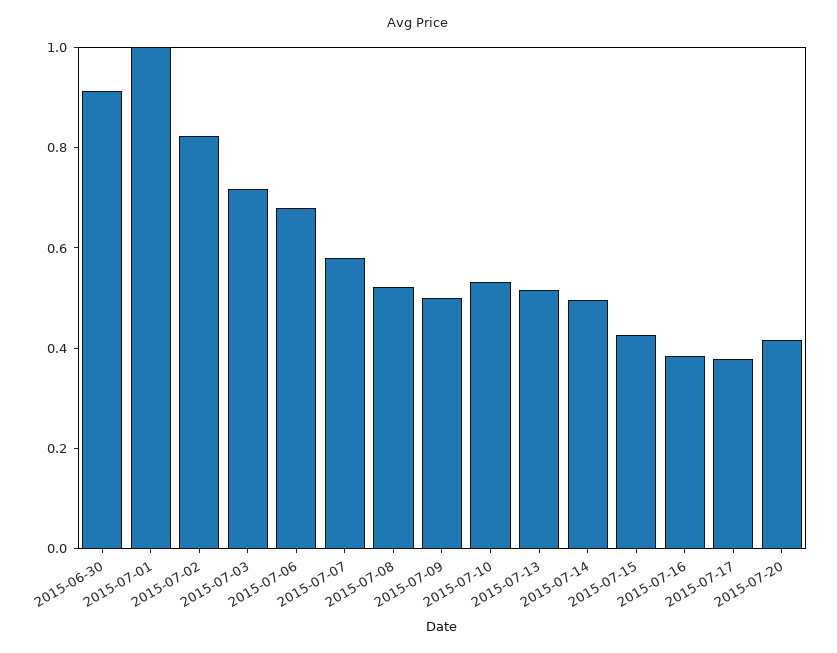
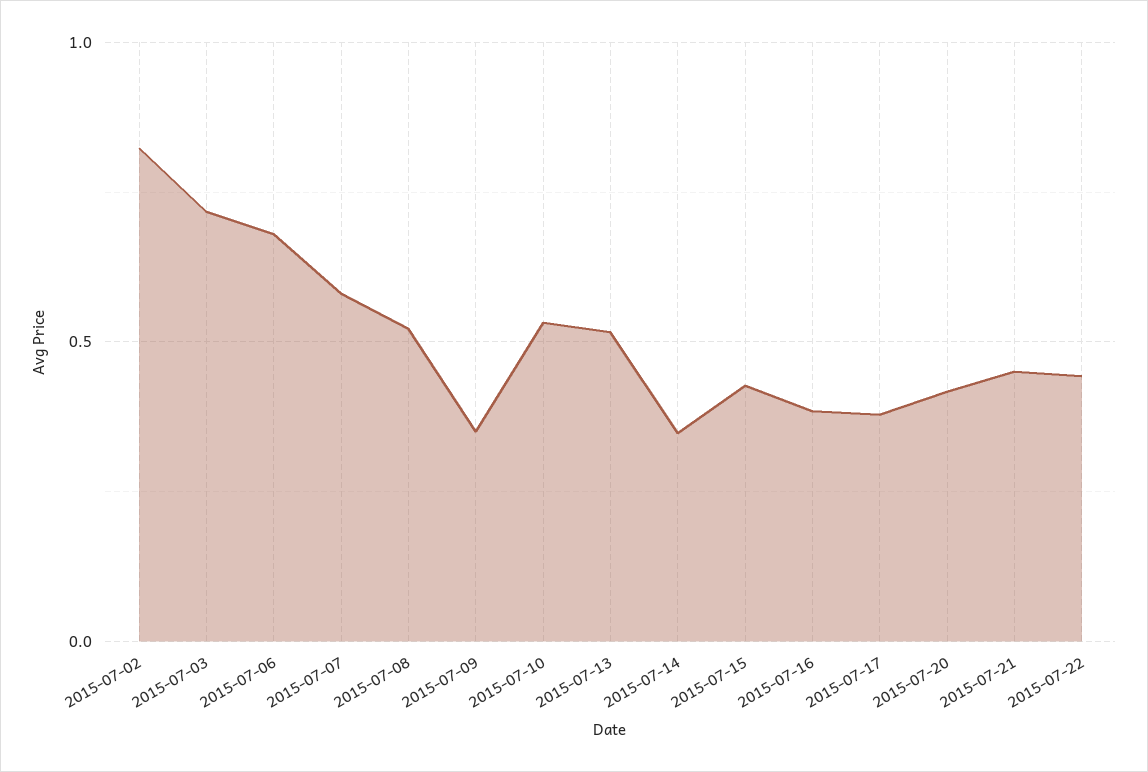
2015-06-30: 0.9 -> none
2015-07-01: 1 -> none
2015-07-09: 0.5 -> 0.35
2015-07-14: 0.5 -> 0.35
2015-07-21: none -> 0.45
2015-07-22: none -> 0.45

